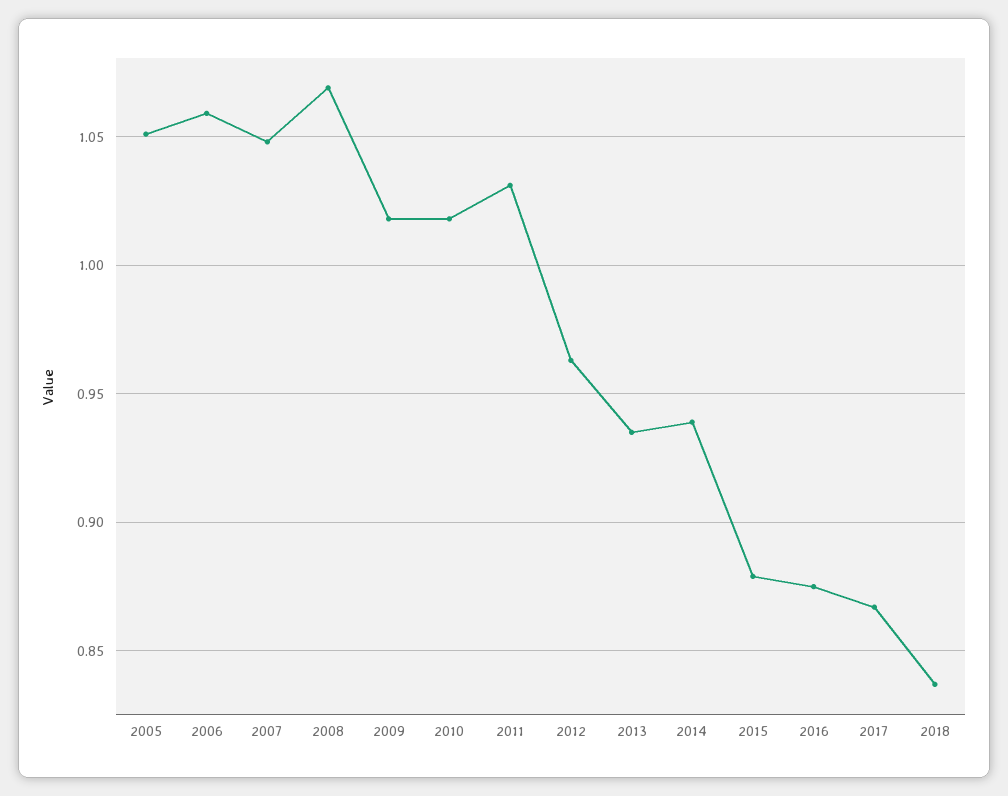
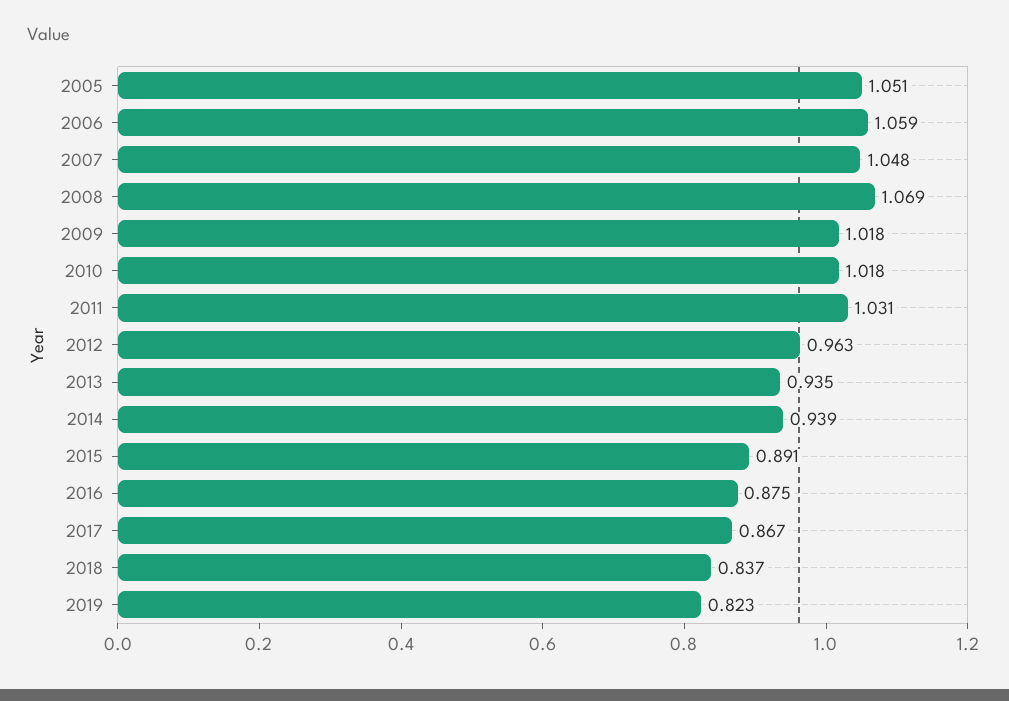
2015: 0.88 -> 0.891
2019: none -> 0.823

